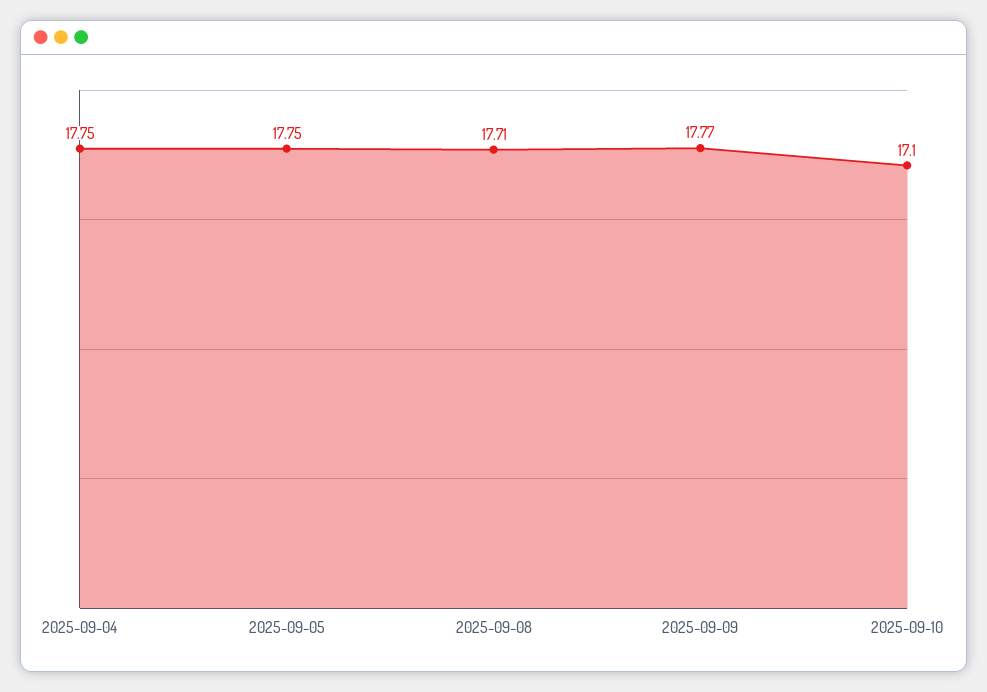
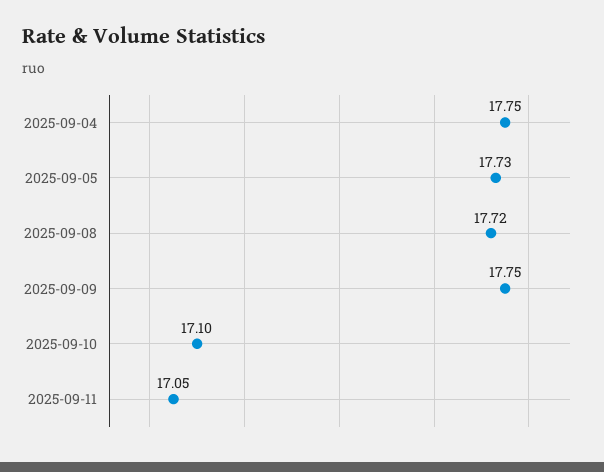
2025-09-05: 17.75 -> 17.73
2025-09-08: 17.71 -> 17.72
2025-09-09: 17.77 -> 17.75
2025-09-11: none -> 17.05

